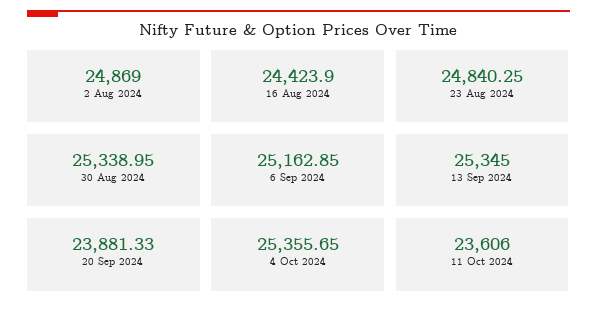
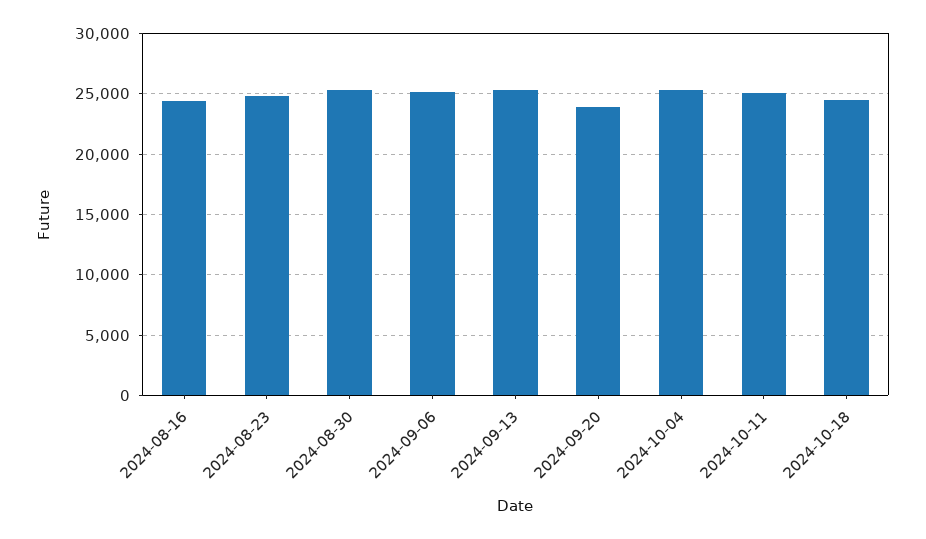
2 Aug 2024: 24869 -> none
11 Oct 2024: 23606 -> 25000
2024-10-18: none -> 24500

